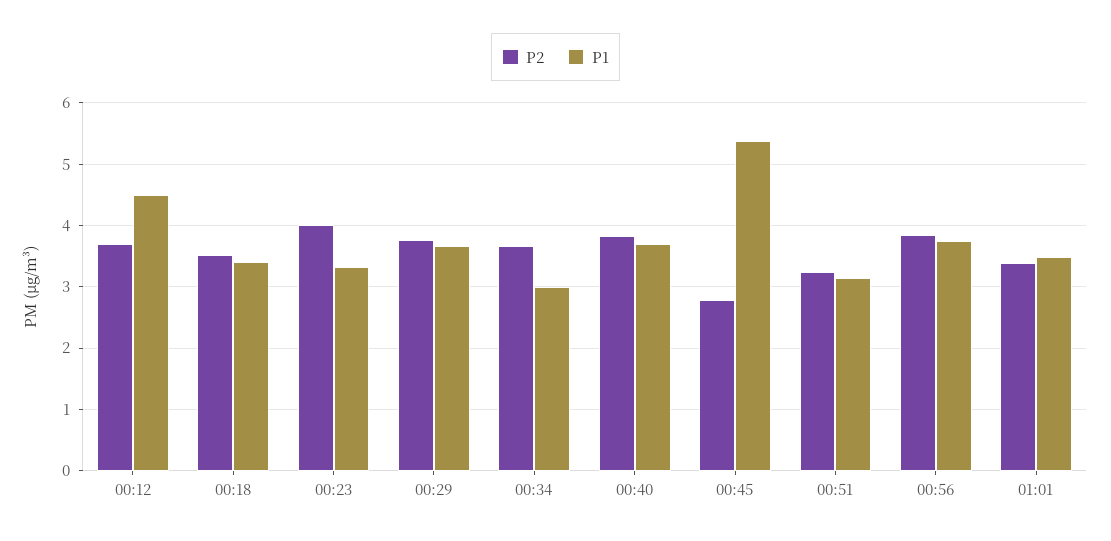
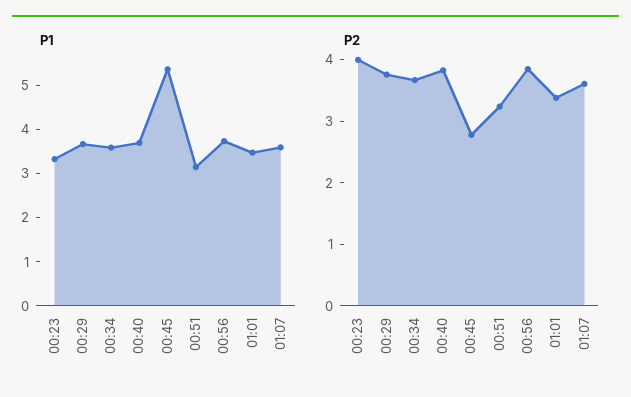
P2, 00:12: 3.7 -> none
P1, 00:12: 4.5 -> none
P2, 00:18: 3.5 -> none
P1, 00:18: 3.4 -> none
P1, 00:34: 3 -> 3.6
P1, 01:07: none -> 3.6
P2, 01:07: none -> 3.6

